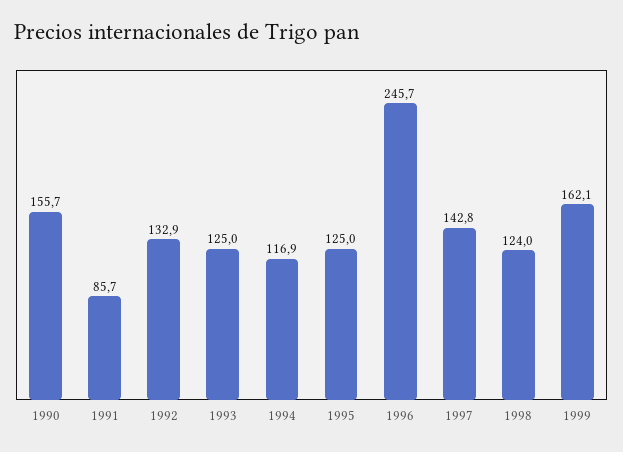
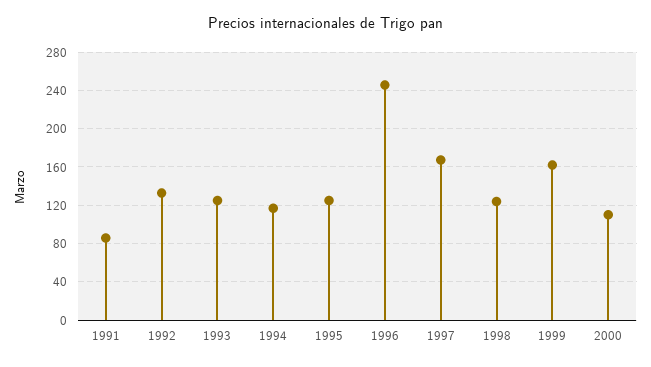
1990: 155.7 -> none
1997: 142.8 -> 170
2000: none -> 110

